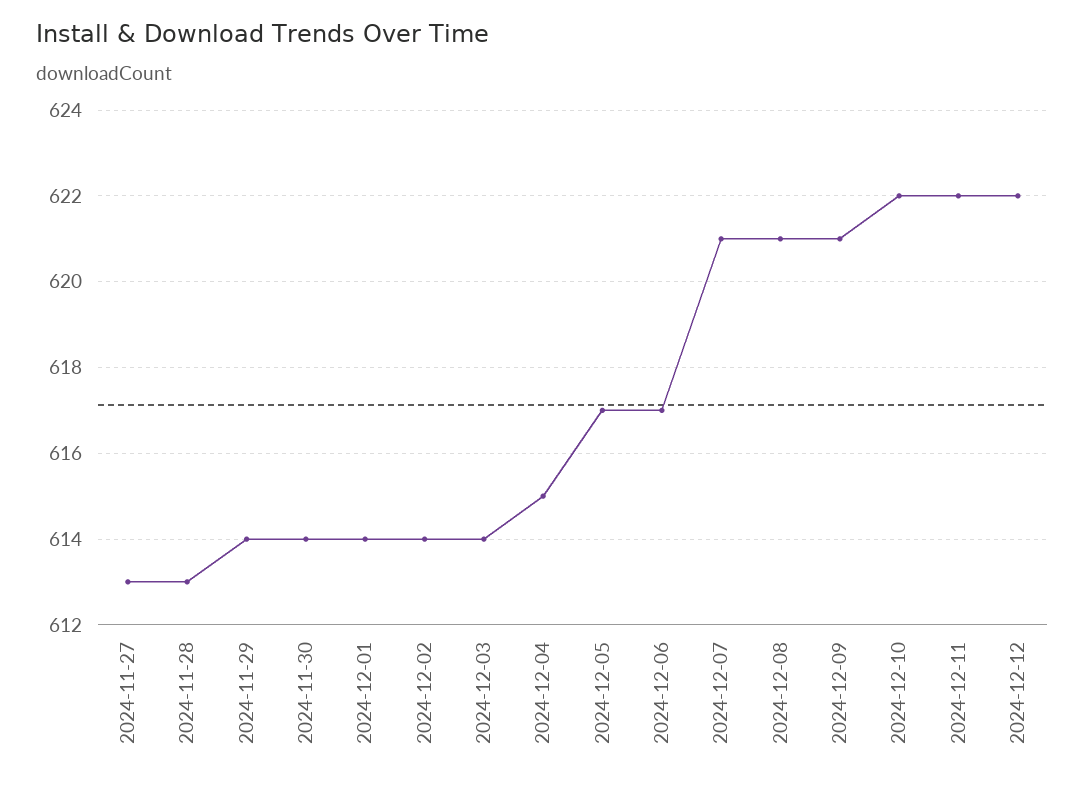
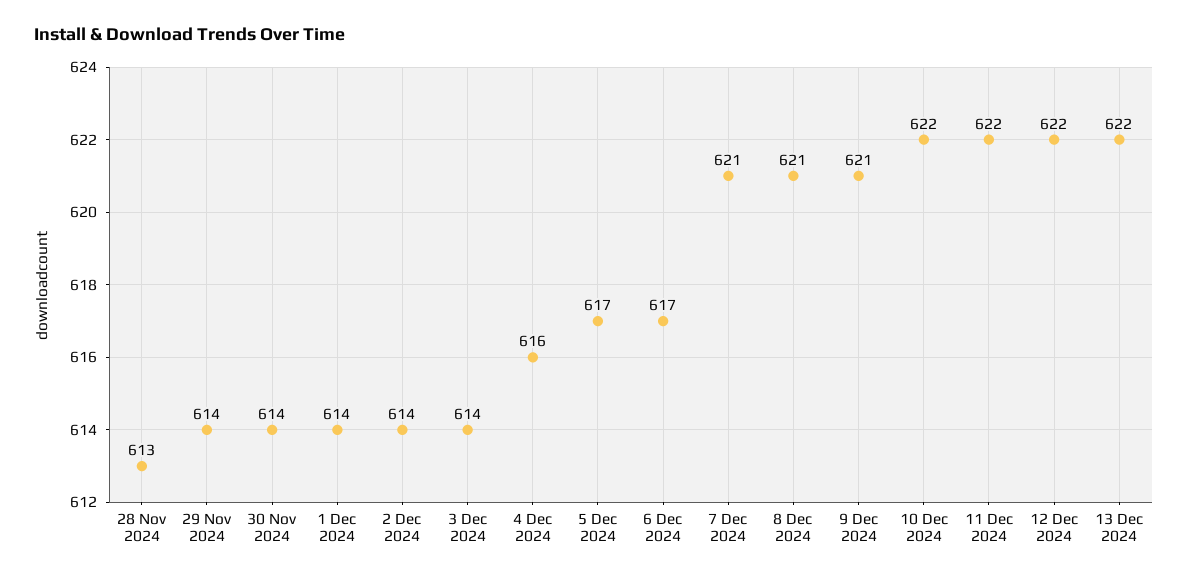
2024-11-27: 613 -> none
2024-12-04: 615 -> 616
13 Dec 2024: none -> 622

